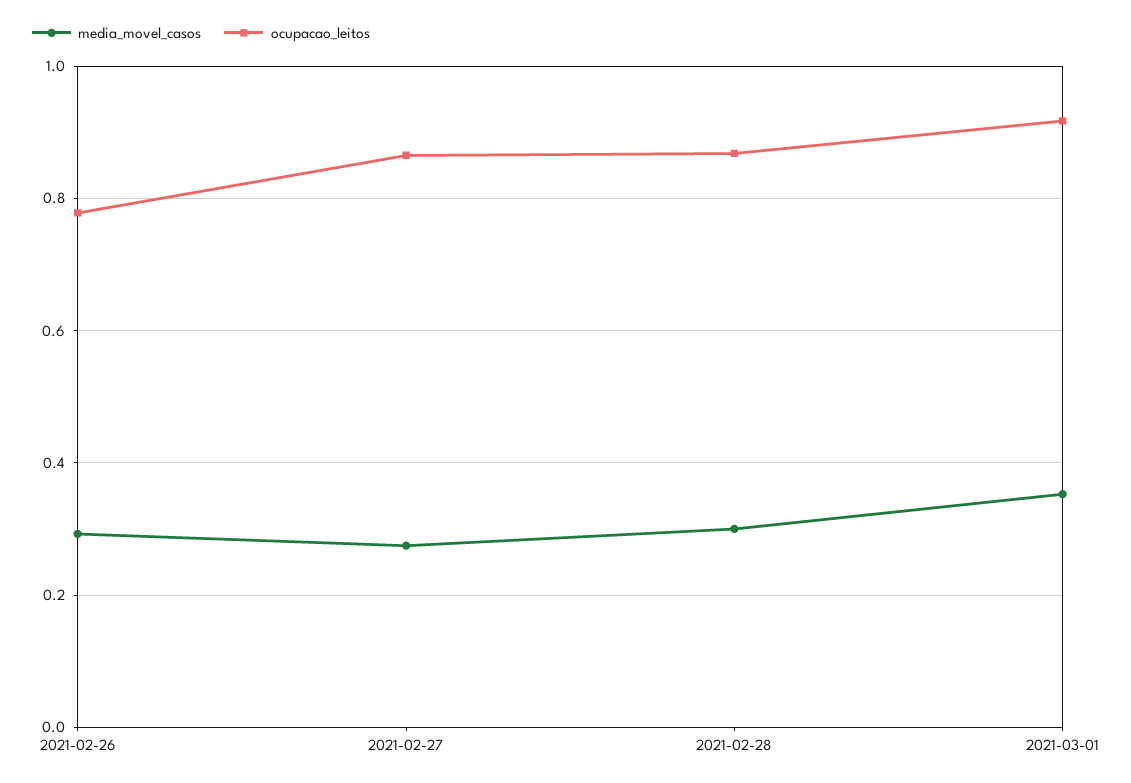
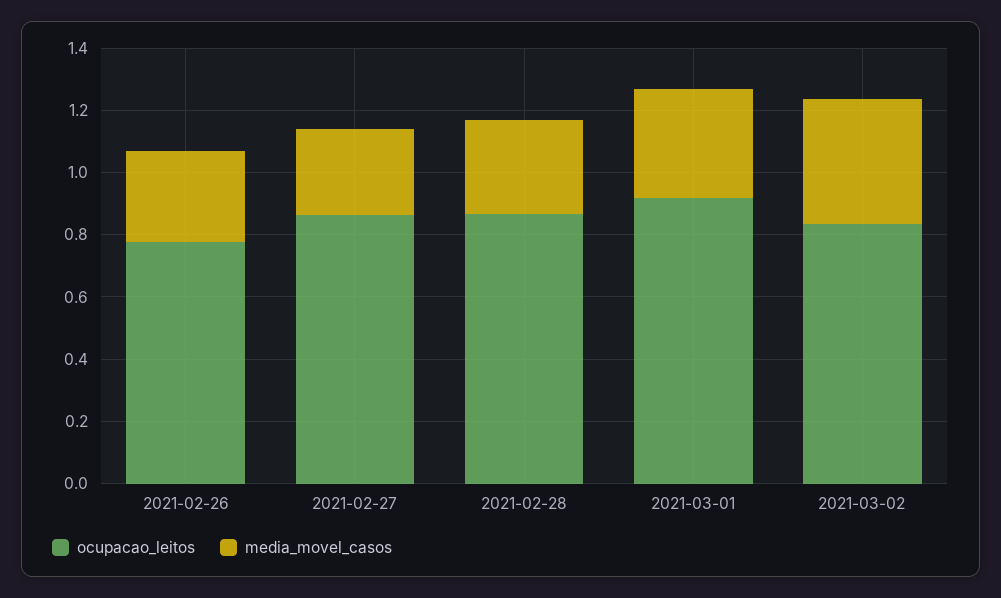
ocupacao_leitos, 2021-03-02: none -> 0.85
media_movel_casos, 2021-03-02: none -> 0.4

